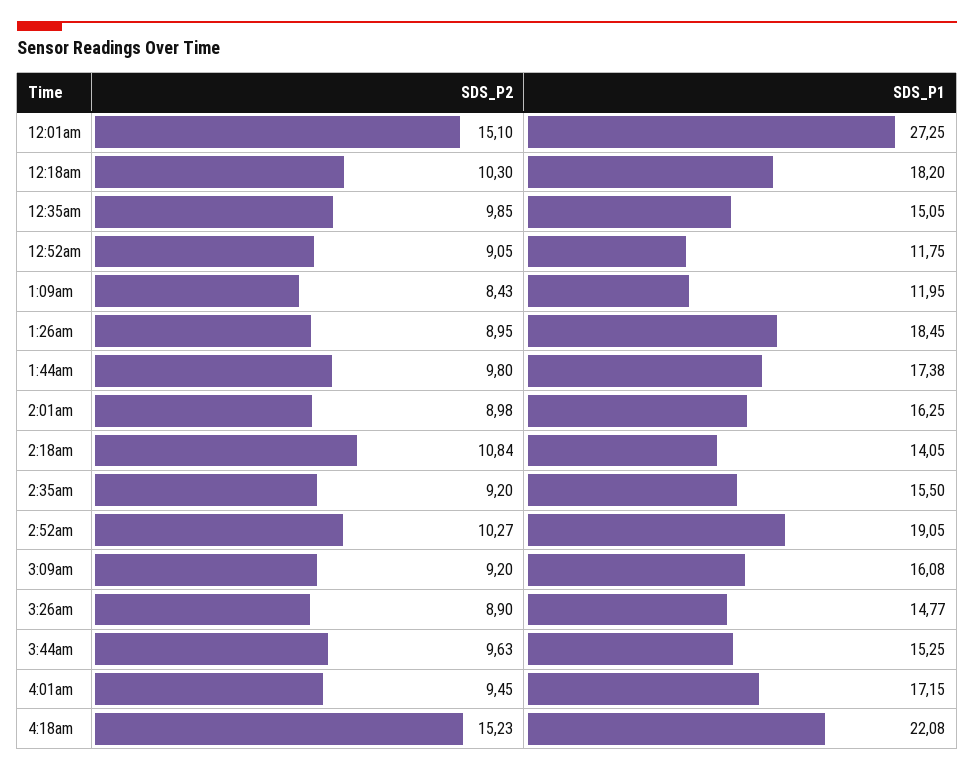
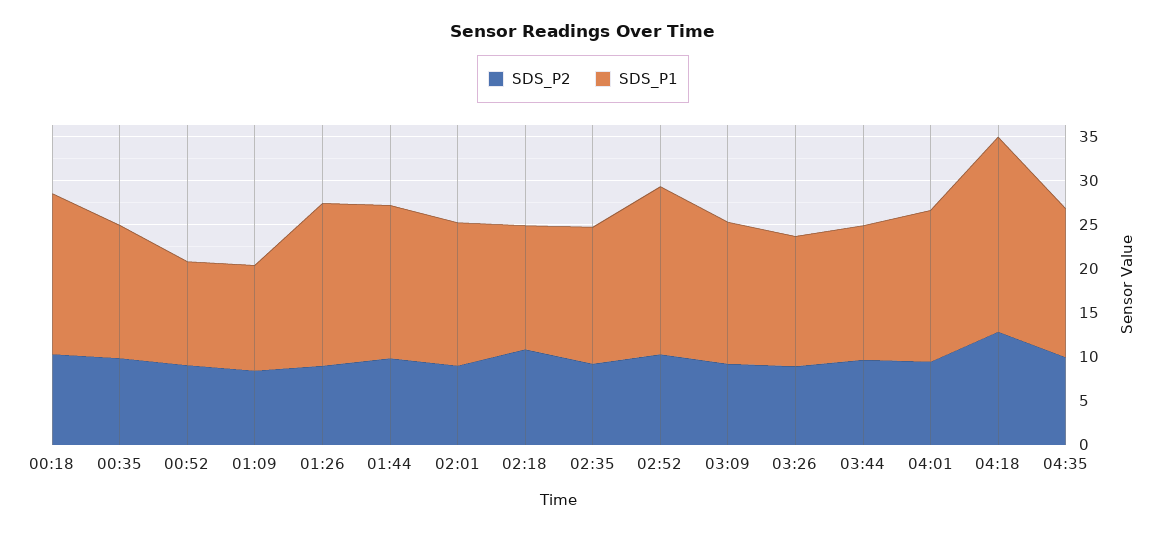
SDS_P2, 12:01am: 15.1 -> none
SDS_P1, 12:01am: 27.25 -> none
SDS_P2, 4:18am: 15.23 -> 13
SDS_P2, 04:35: none -> 10
SDS_P1, 04:35: none -> 17

